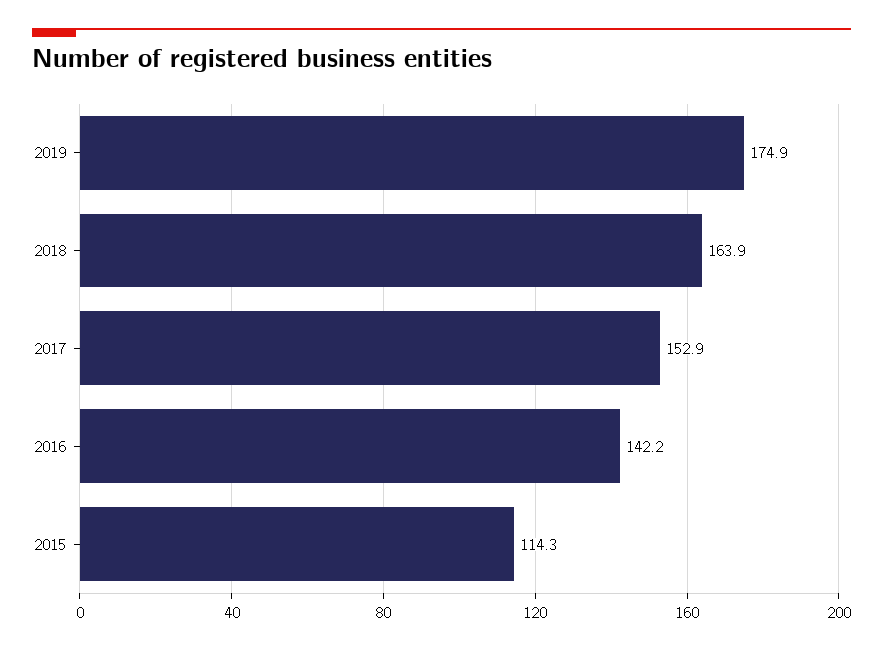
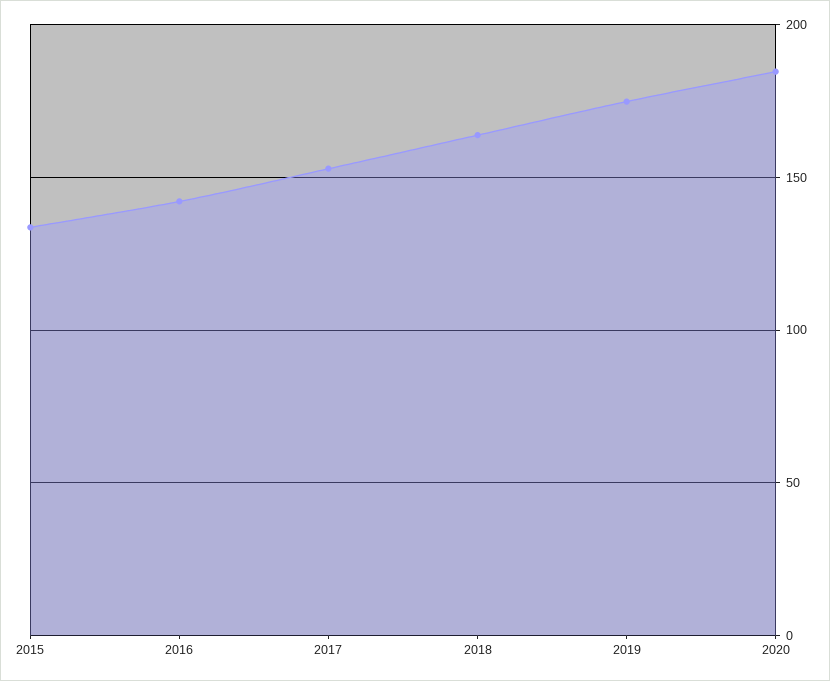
2015: 114.3 -> 135
2020: none -> 185

